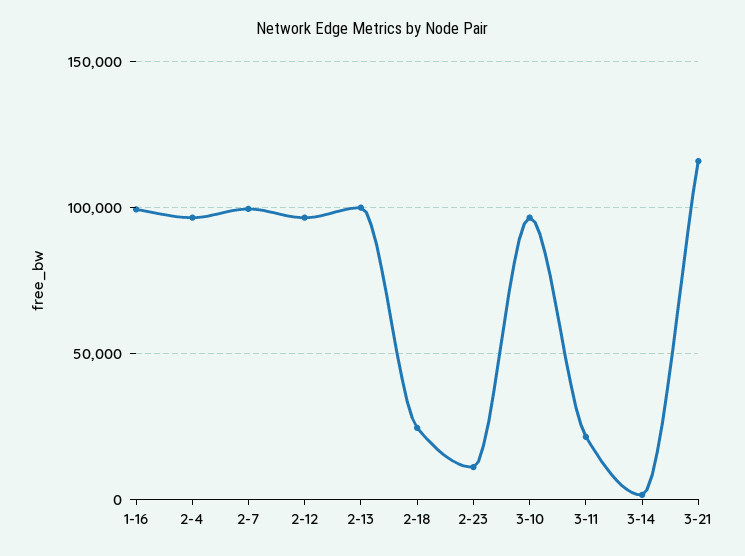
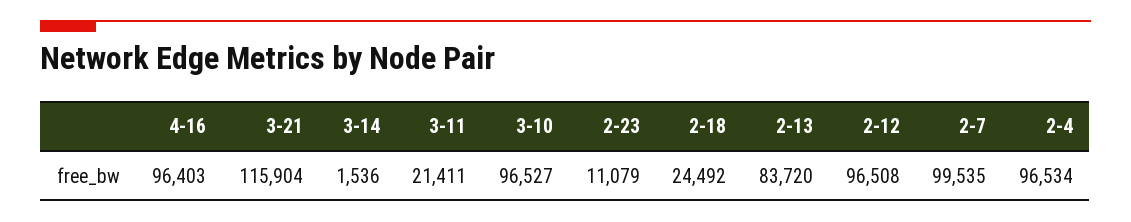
1-16: 100000 -> none
2-13: 100000 -> 83720
4-16: none -> 96403

